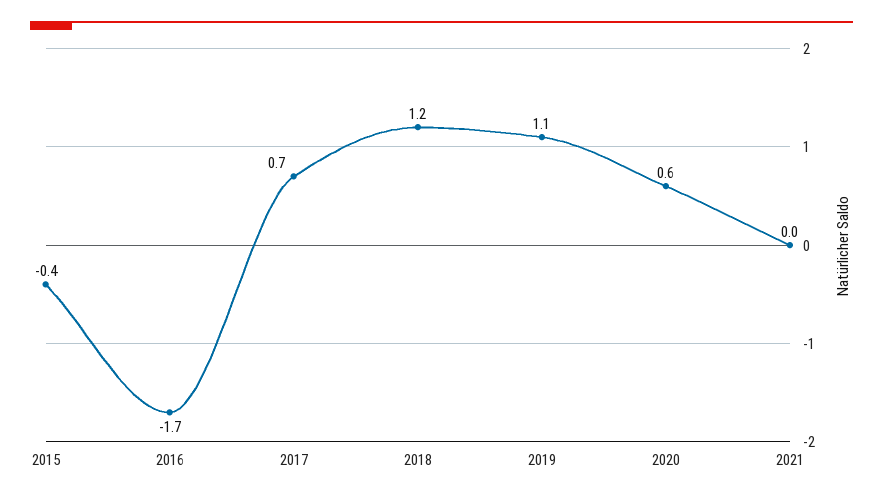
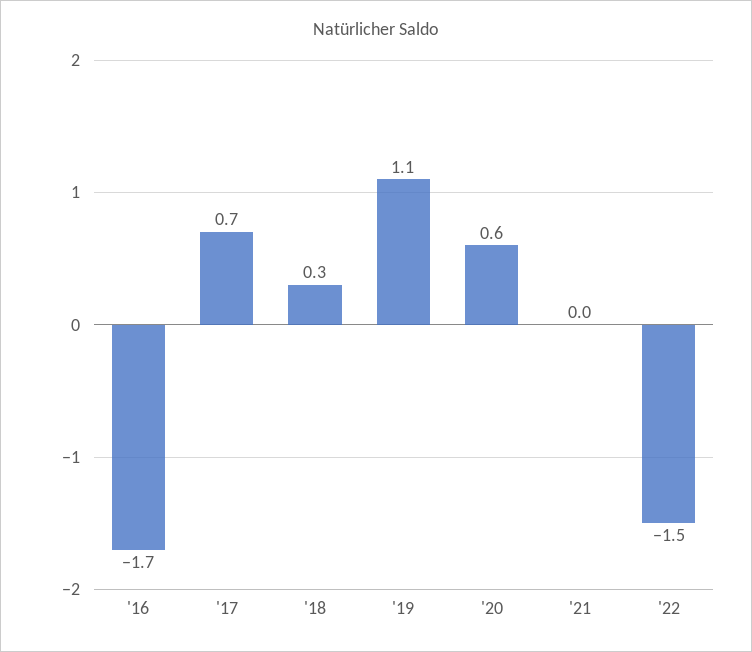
2015: -0.4 -> none
2018: 1.2 -> 0.3
'22: none -> -1.5

